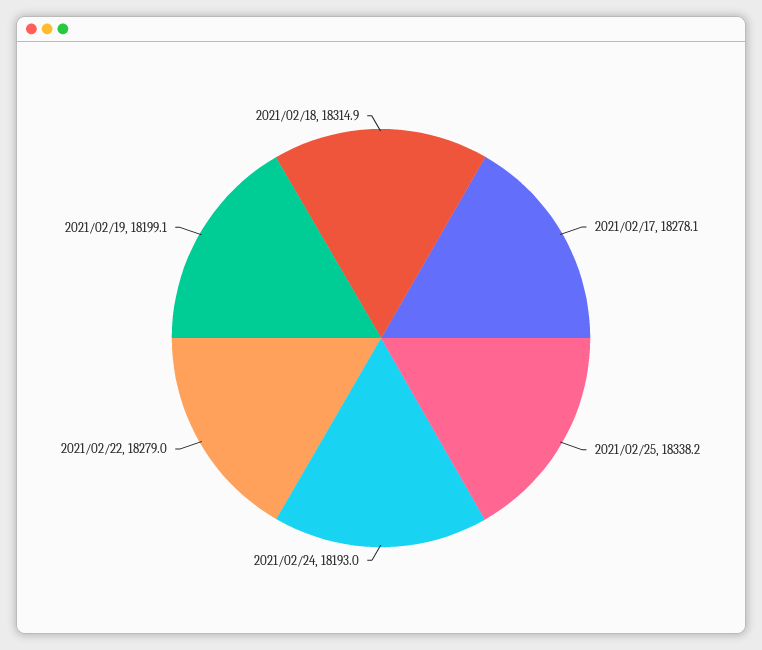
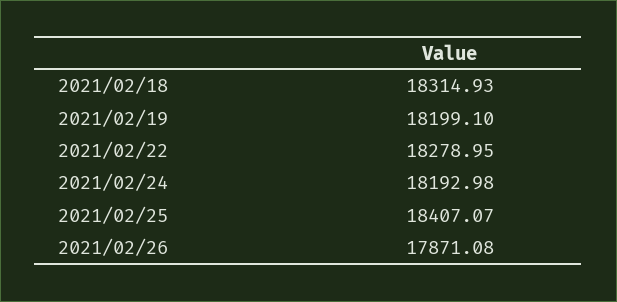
2021/02/17: 18278.1 -> none
2021/02/25: 18338.2 -> 18407.07
2021/02/26: none -> 17871.08

